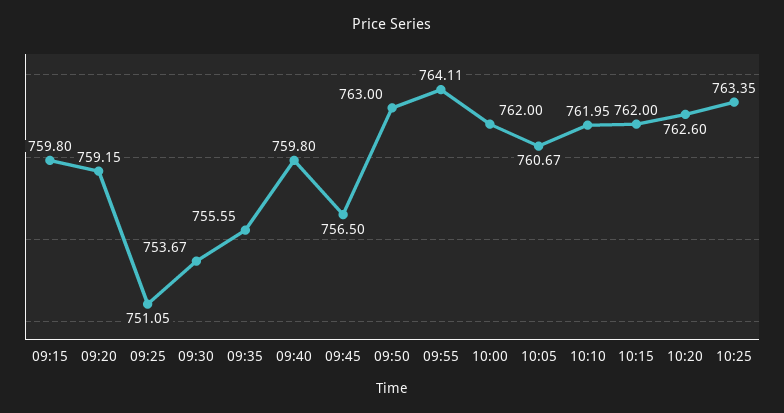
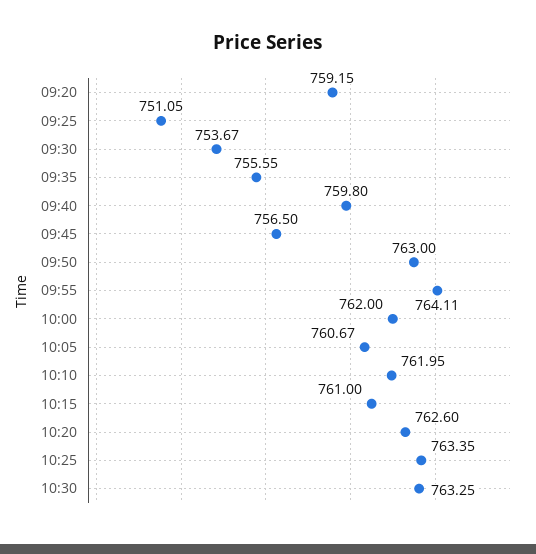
09:15: 759.8 -> none
10:15: 762 -> 761
10:30: none -> 763.25

